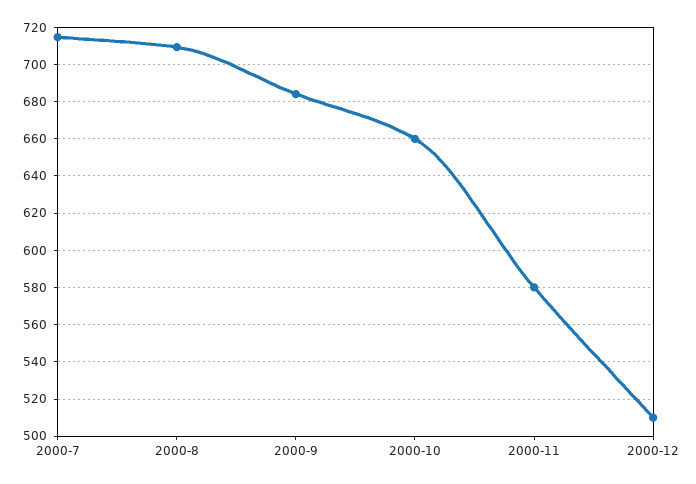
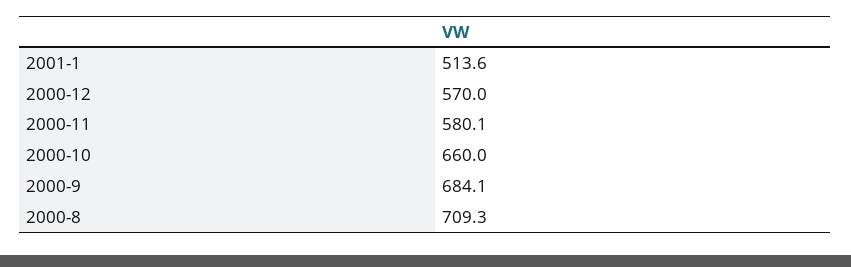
2000-7: 715 -> none
2000-12: 510 -> 570
2001-1: none -> 513.6

